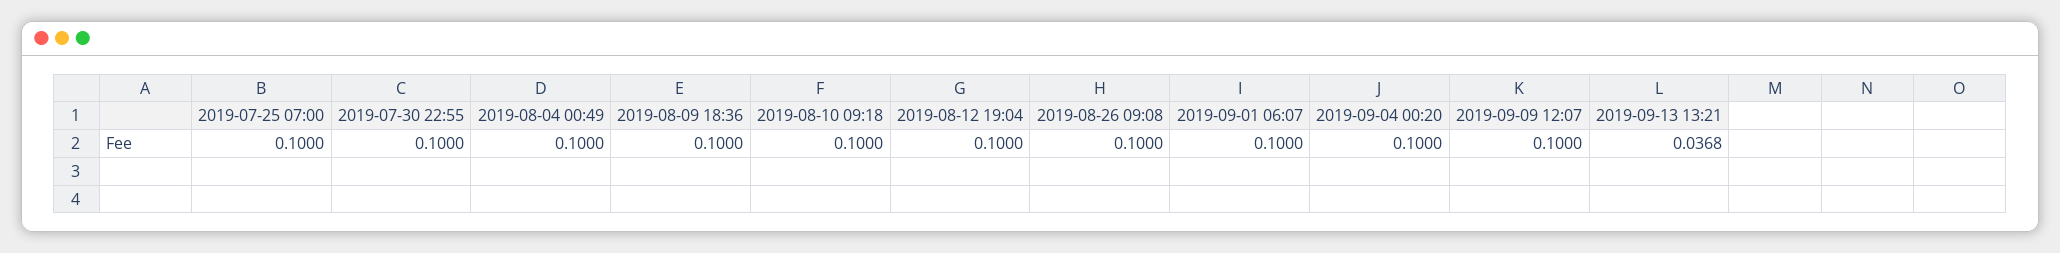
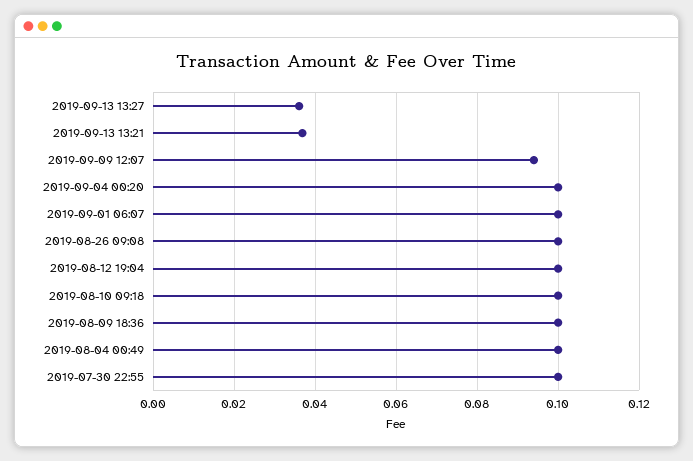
2019-07-25 07:00: 0.1 -> none
2019-09-09 12:07: 0.1 -> 0.094
2019-09-13 13:27: none -> 0.036

